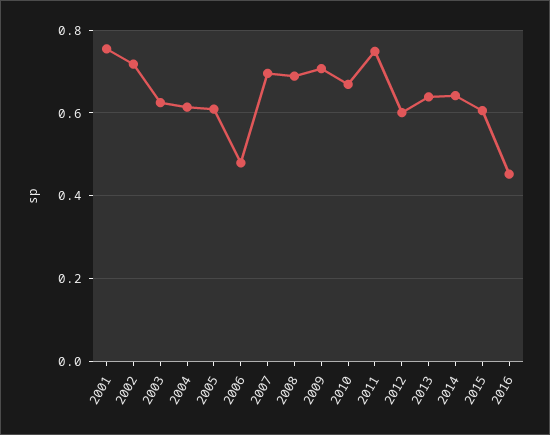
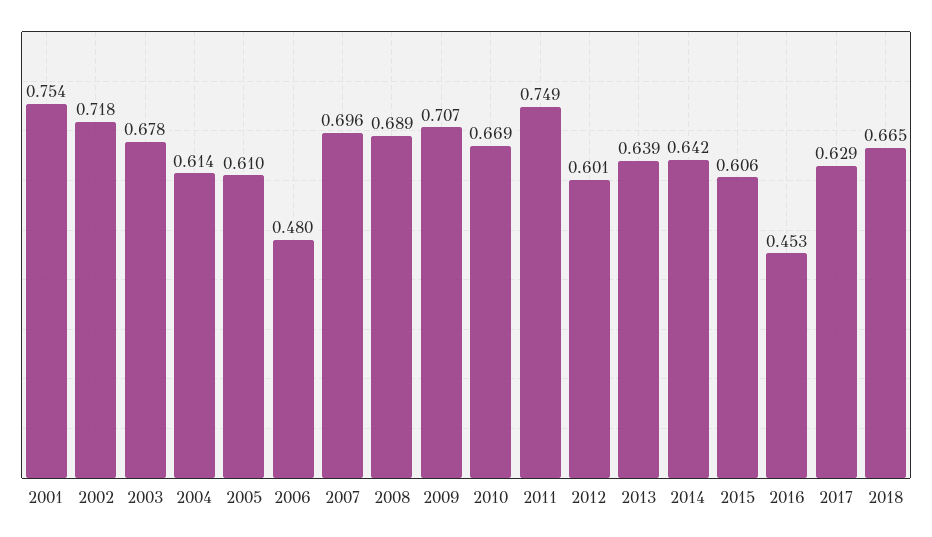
2003: 0.62 -> 0.678
2017: none -> 0.629
2018: none -> 0.665

